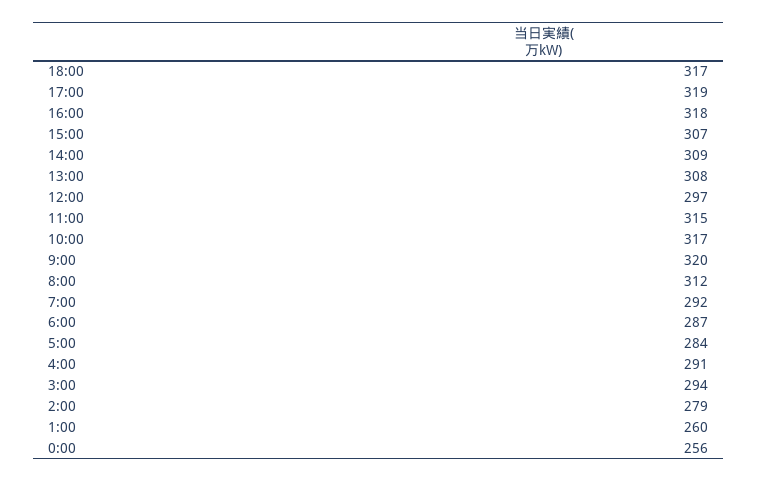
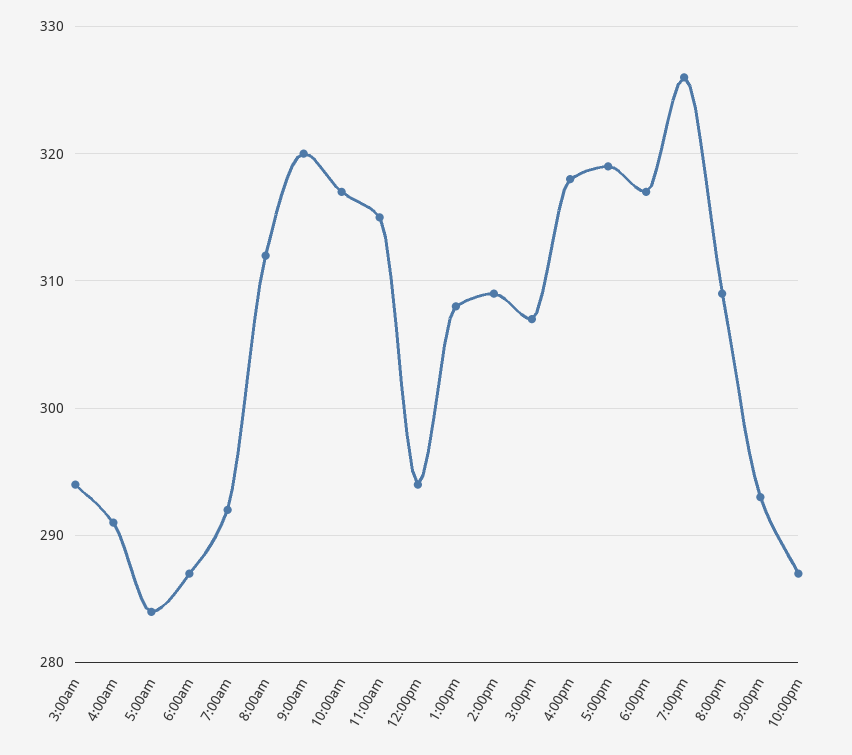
12:00: 297 -> 294
2:00: 279 -> none
1:00: 260 -> none
0:00: 256 -> none
7:00pm: none -> 326
8:00pm: none -> 309
9:00pm: none -> 293
10:00pm: none -> 287

